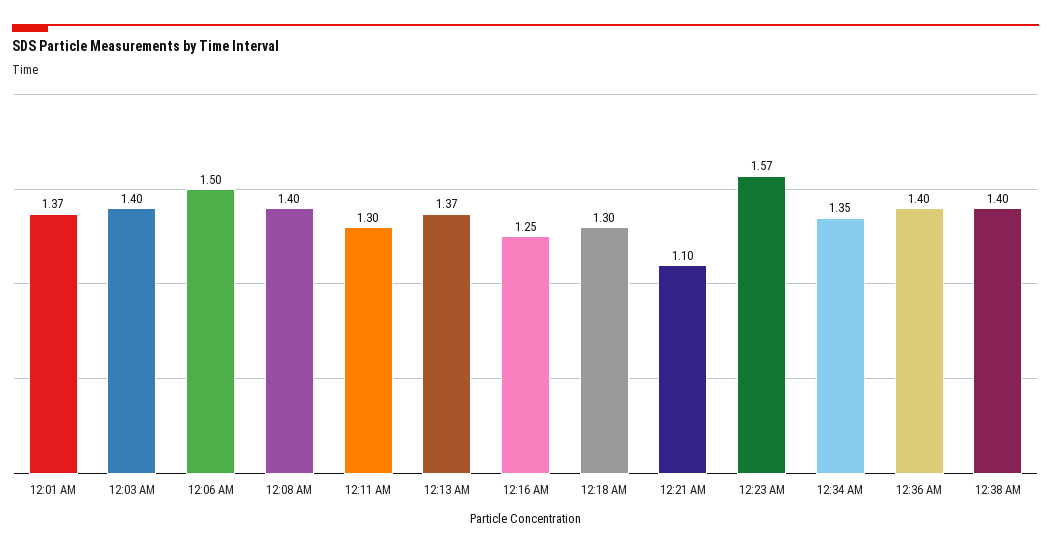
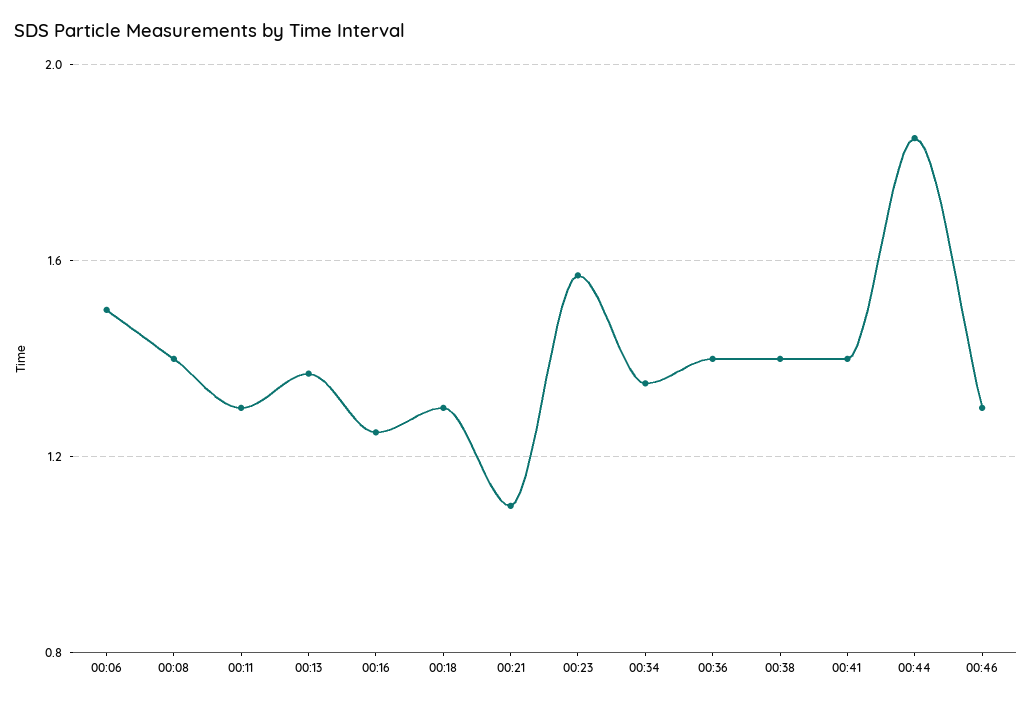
12:01 AM: 1.37 -> none
12:03 AM: 1.4 -> none
00:41: none -> 1.4
00:44: none -> 1.85
00:46: none -> 1.3

